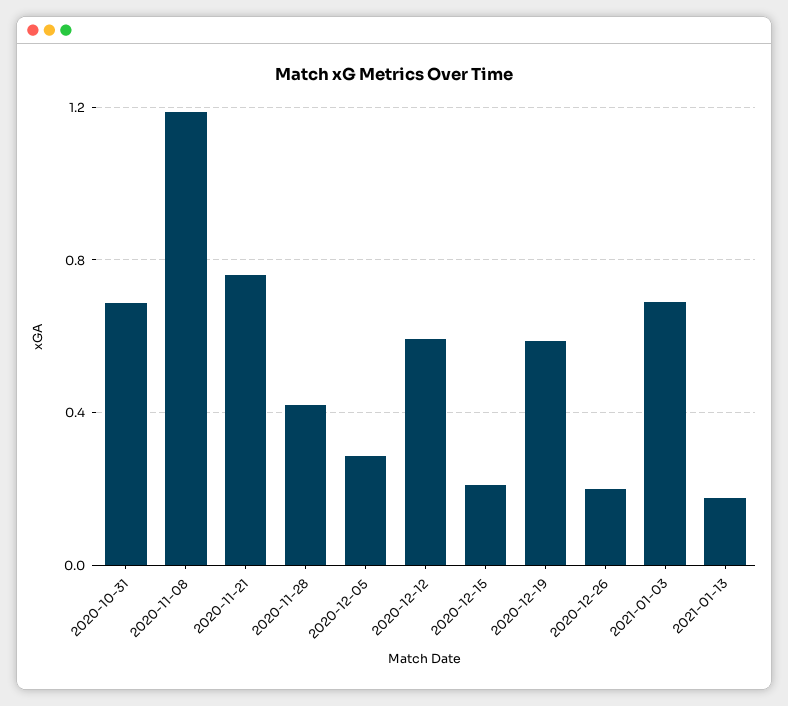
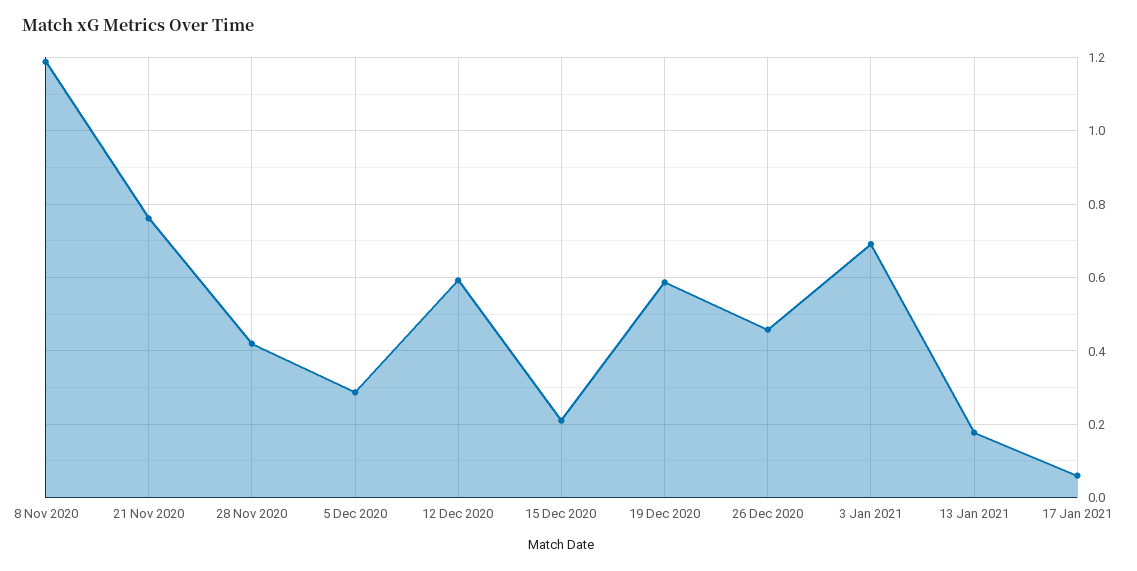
2020-10-31: 0.7 -> none
2020-12-26: 0.2 -> 0.46
17 Jan 2021: none -> 0.06

